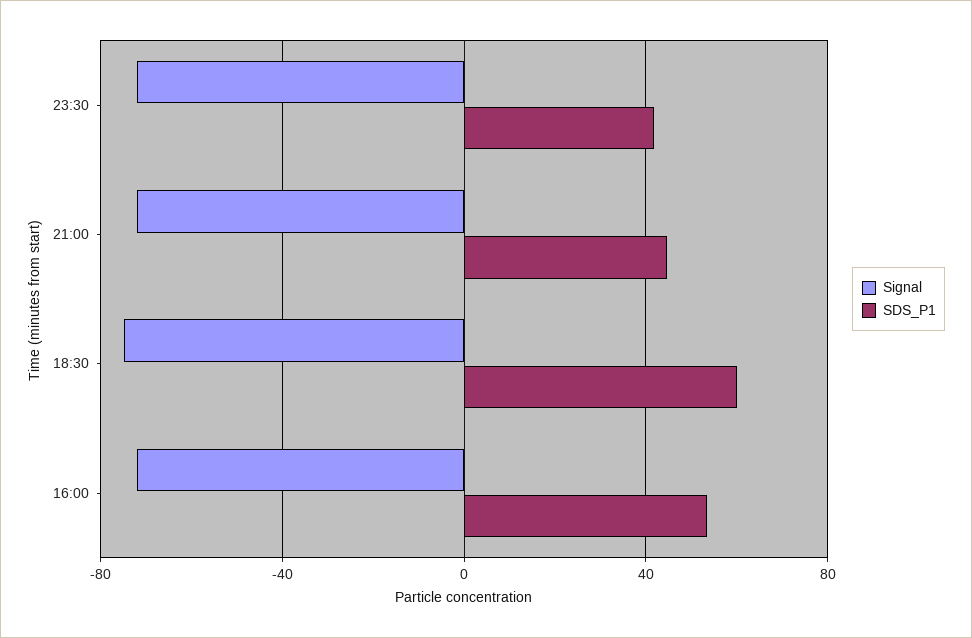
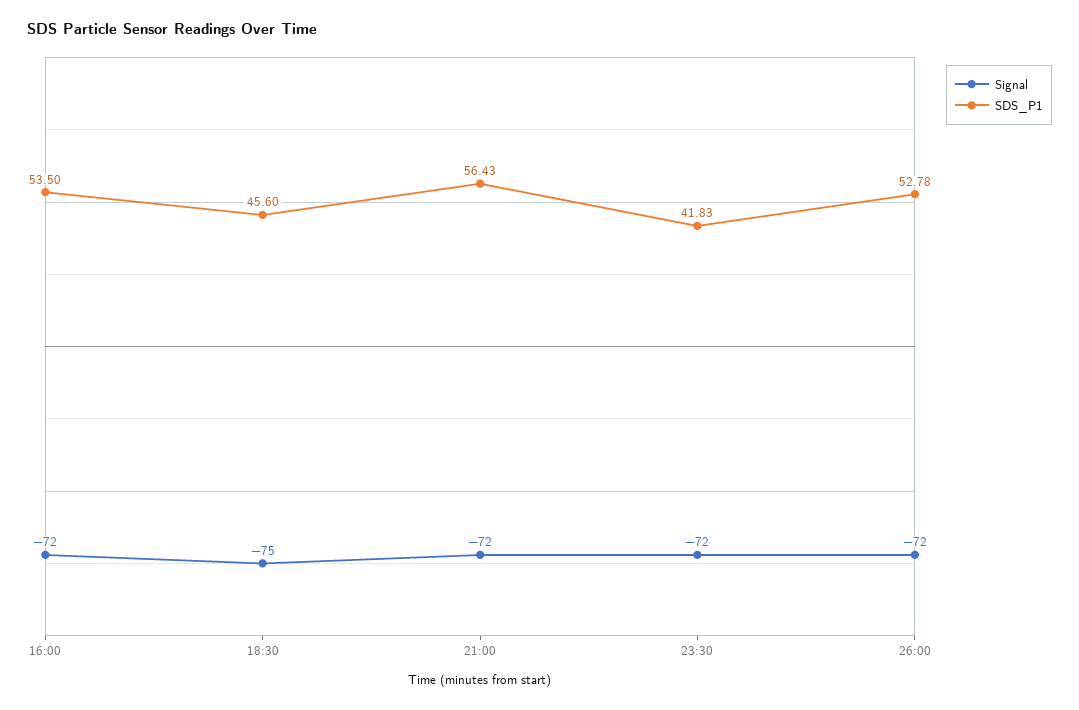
SDS_P1, 21:00: 45 -> 56.43
SDS_P1, 18:30: 60 -> 45.6
Signal, 26:00: none -> -72
SDS_P1, 26:00: none -> 52.78

